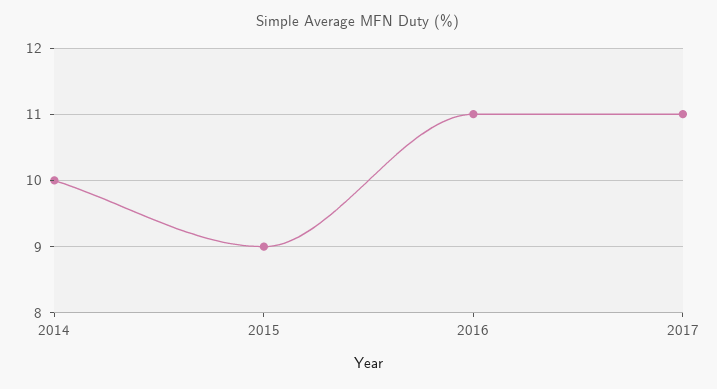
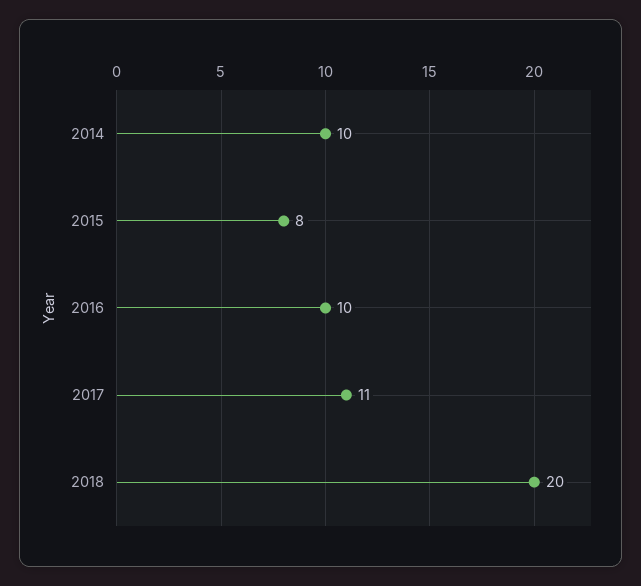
2015: 9 -> 8
2016: 11 -> 10
2018: none -> 20

